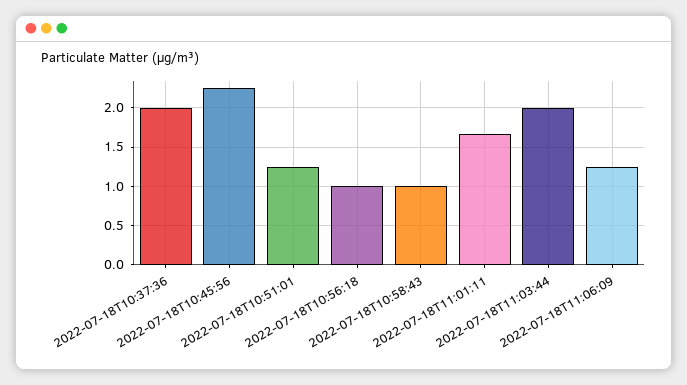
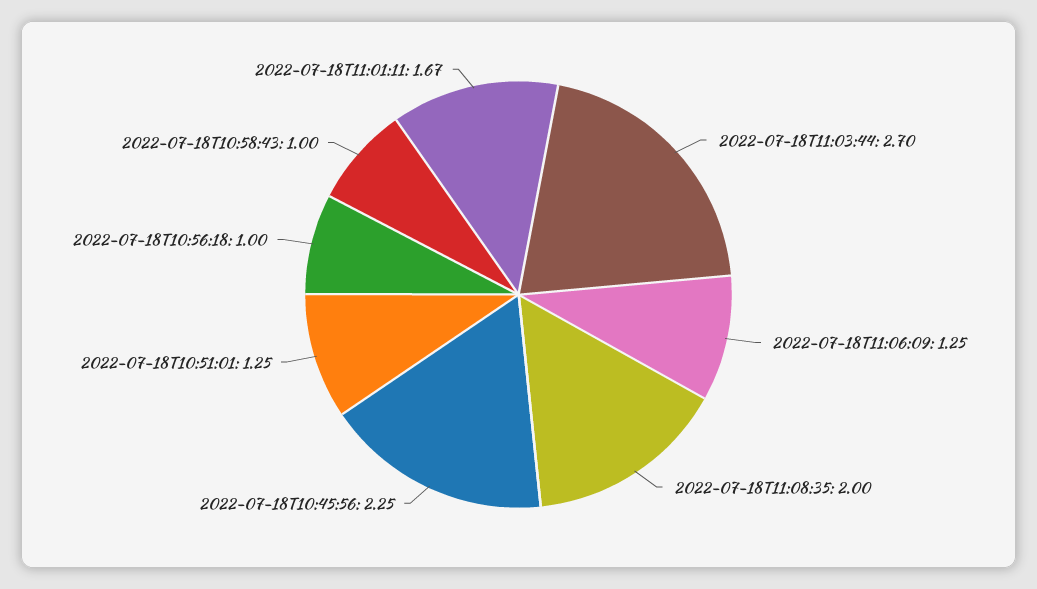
2022-07-18T10:37:36: 2 -> none
2022-07-18T11:03:44: 2 -> 2.7
2022-07-18T11:08:35: none -> 2

